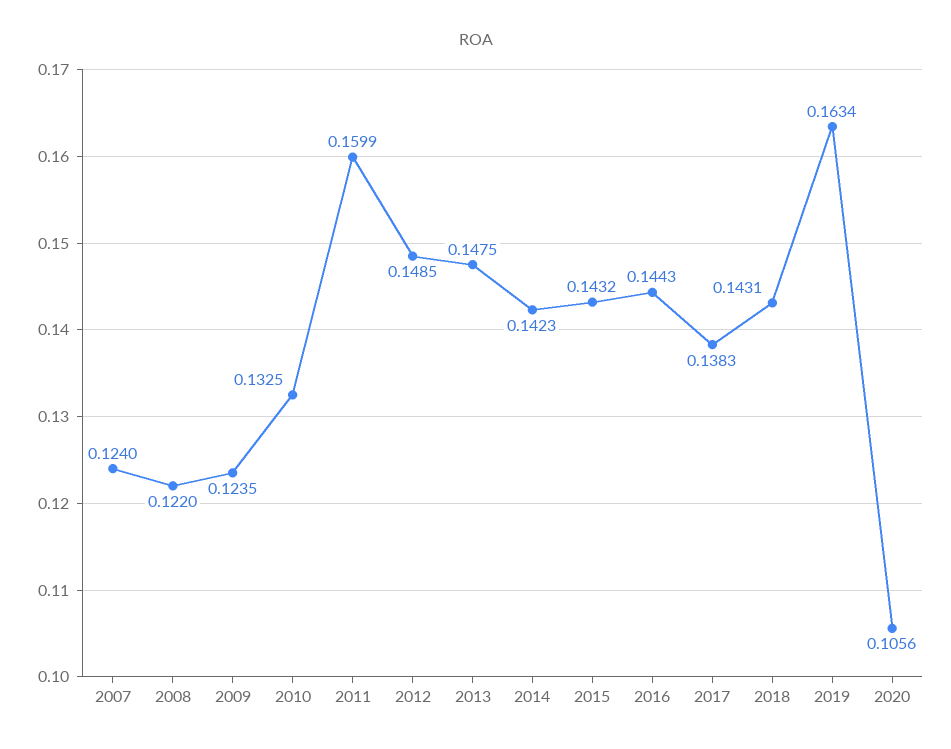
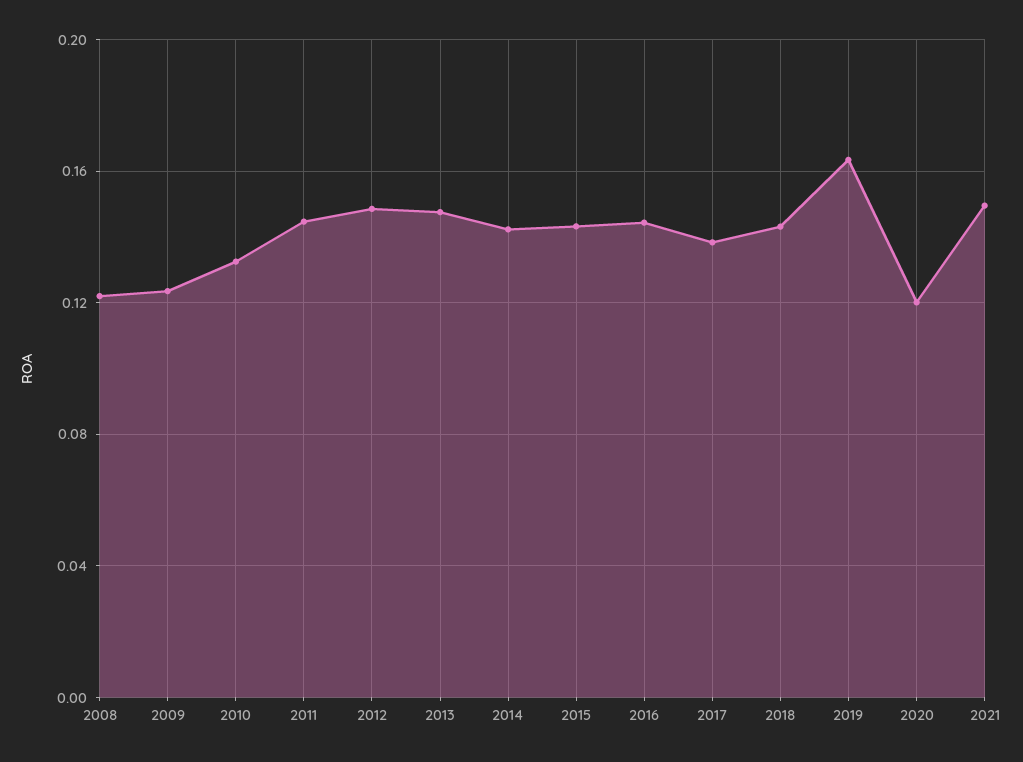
2007: 0.124 -> none
2011: 0.1599 -> 0.145
2020: 0.1056 -> 0.12
2021: none -> 0.15

